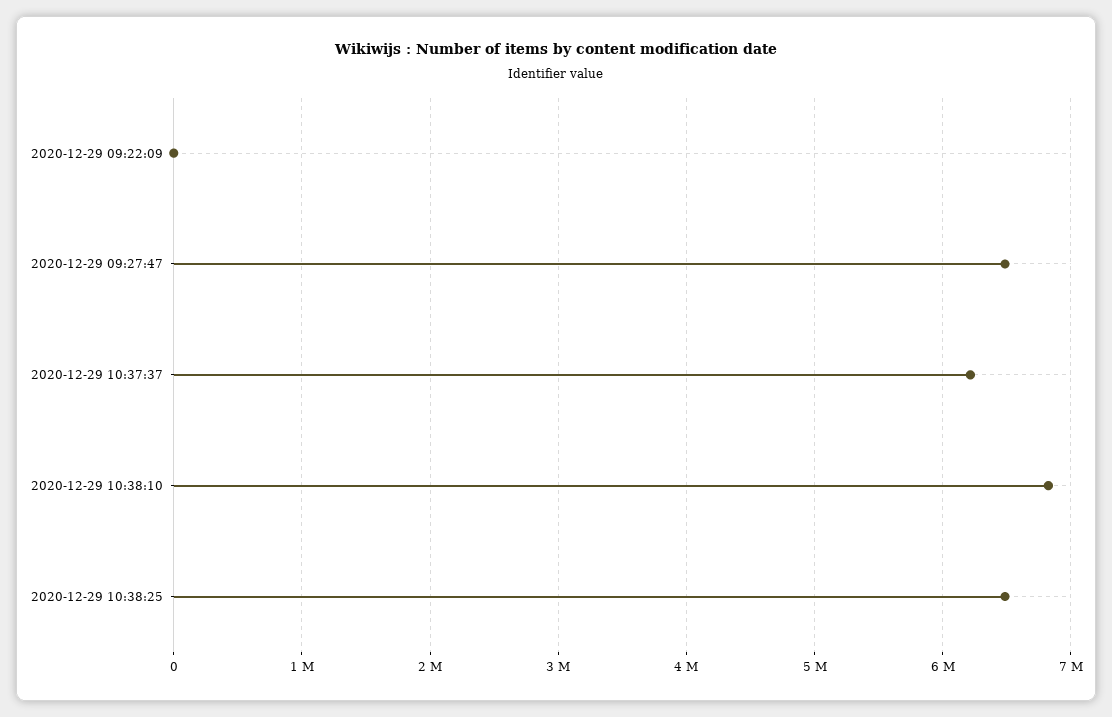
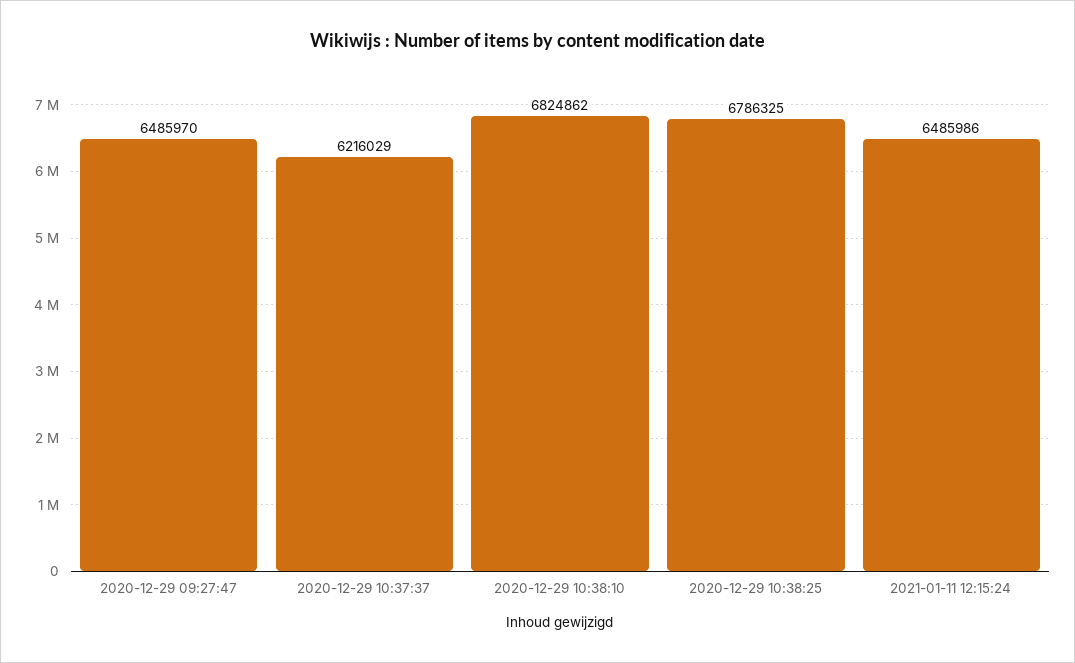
2020-12-29 09:22:09: 0 -> none
2020-12-29 10:38:25: 6500000 -> 6786325
2021-01-11 12:15:24: none -> 6485986

